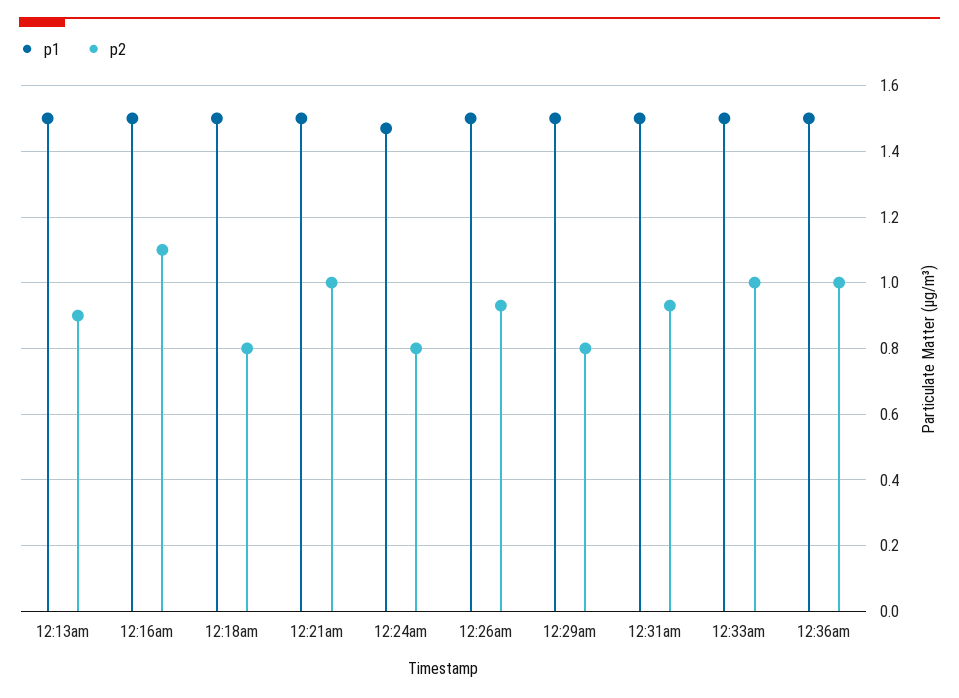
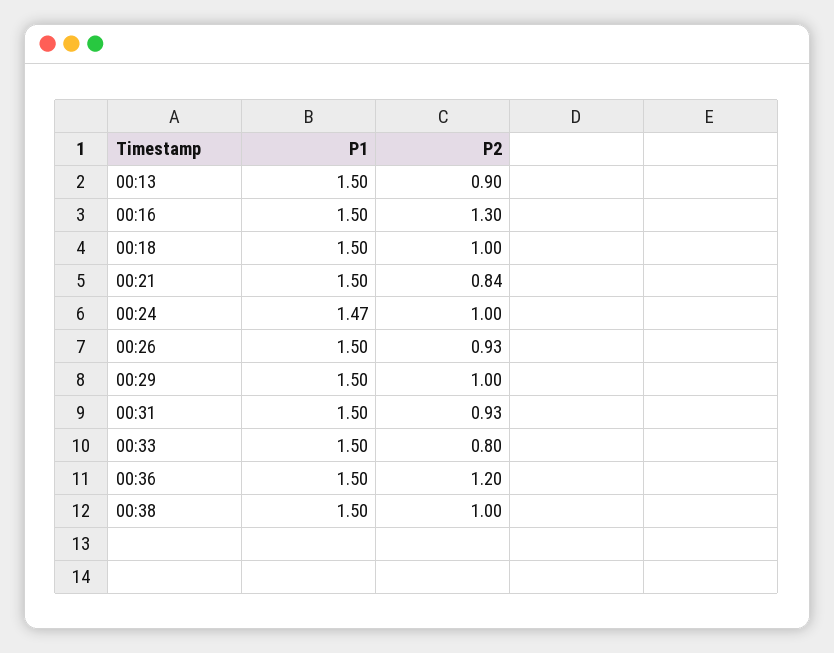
p2, 12:16am: 1.1 -> 1.3
p2, 12:18am: 0.8 -> 1
p2, 12:21am: 1 -> 0.84
p2, 12:24am: 0.8 -> 1
p2, 12:29am: 0.8 -> 1
p2, 12:33am: 1 -> 0.8
p2, 12:36am: 1 -> 1.2
p1, 00:38: none -> 1.5
p2, 00:38: none -> 1

